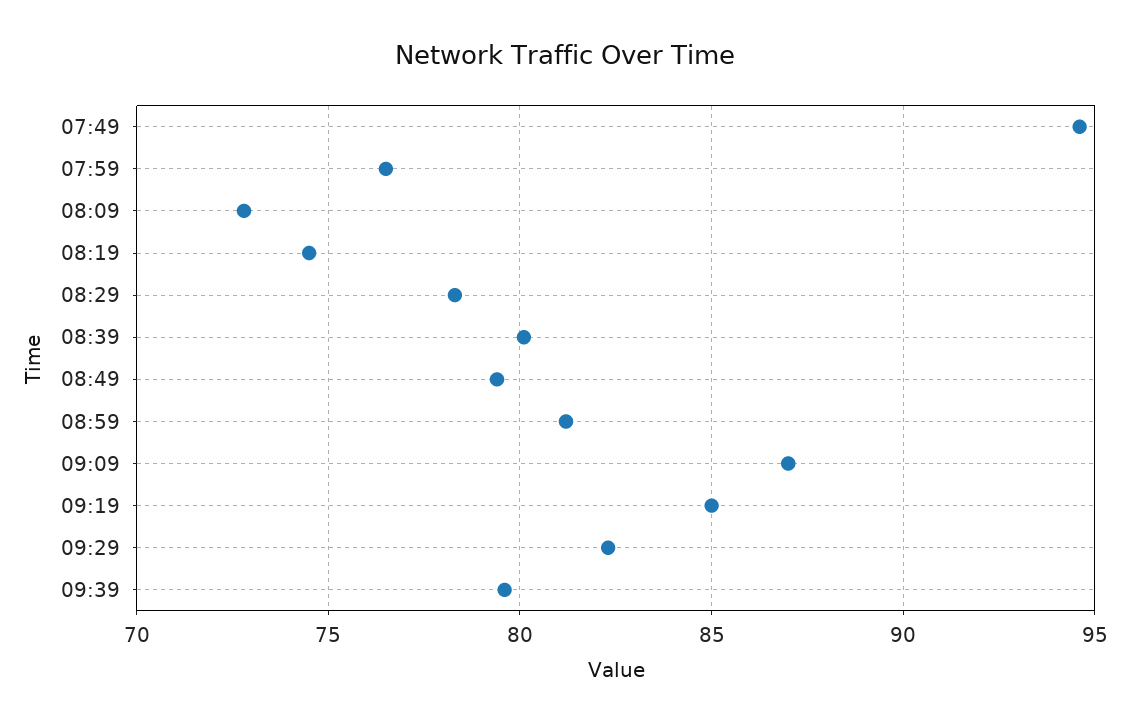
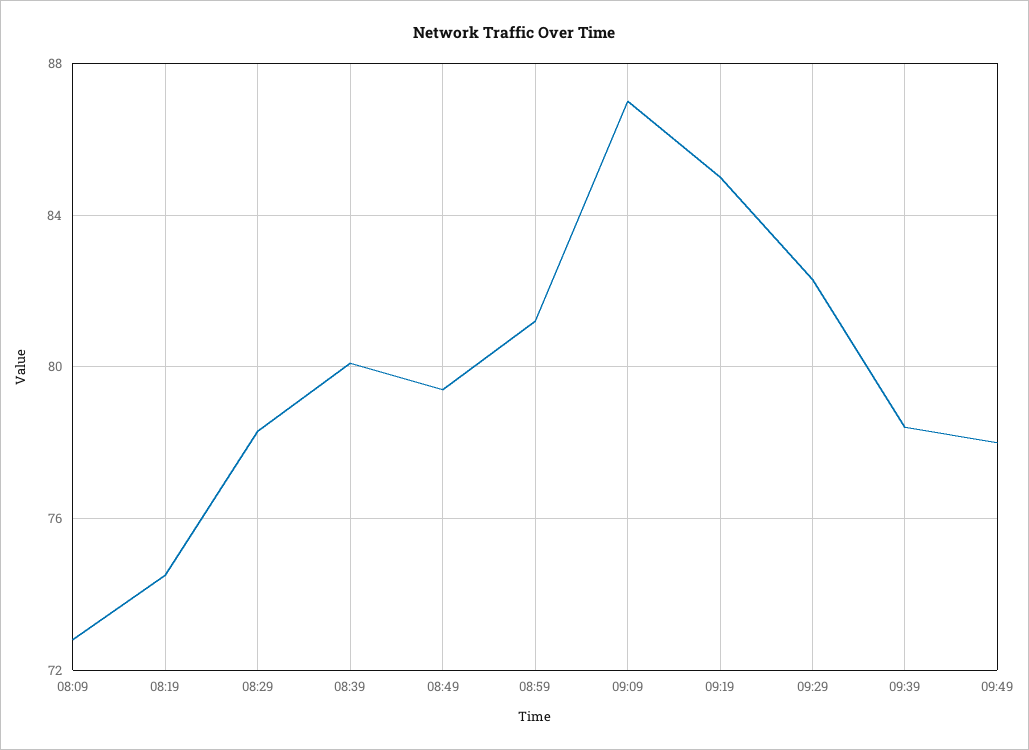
07:49: 94.5 -> none
07:59: 76.5 -> none
09:39: 79.5 -> 78.5
09:49: none -> 78

